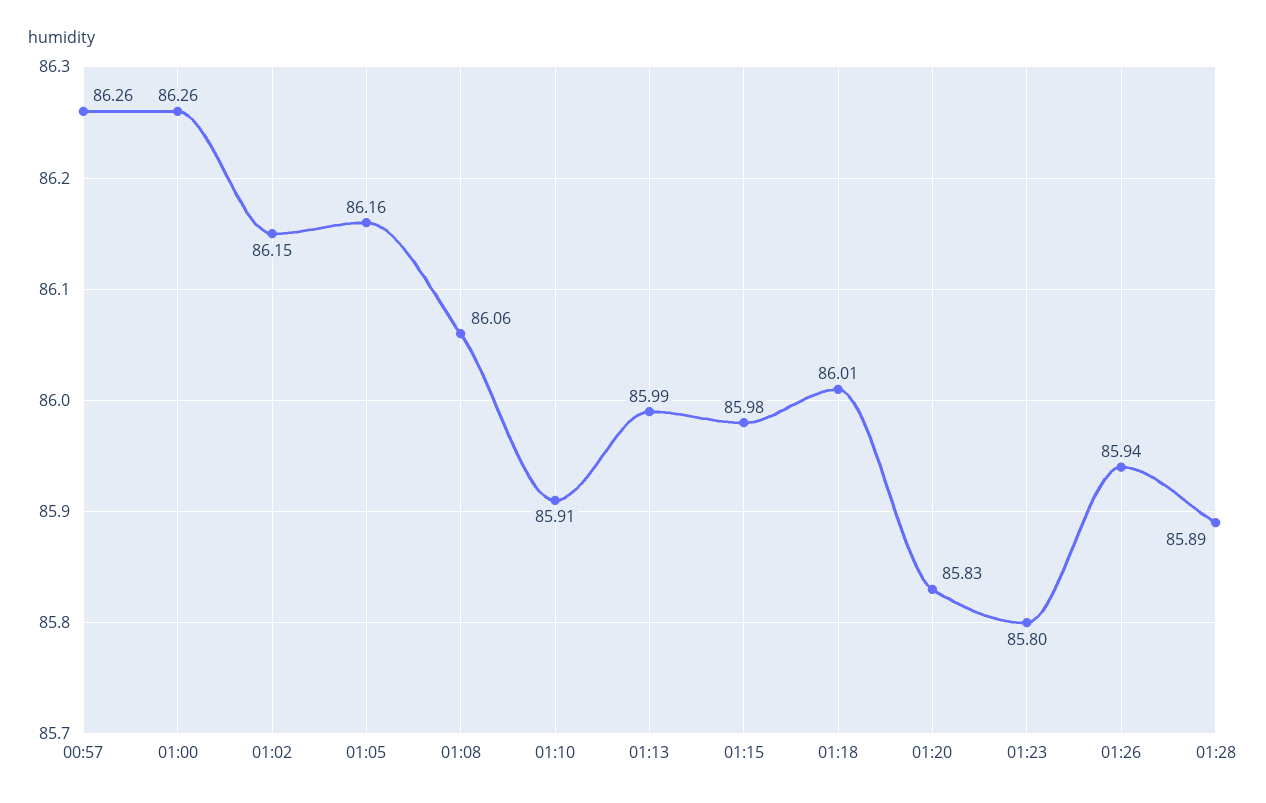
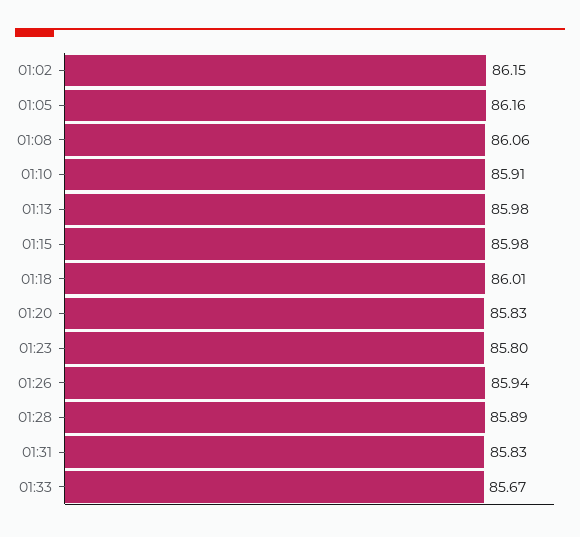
00:57: 86.26 -> none
01:00: 86.26 -> none
01:13: 85.99 -> 85.98
01:31: none -> 85.83
01:33: none -> 85.67

